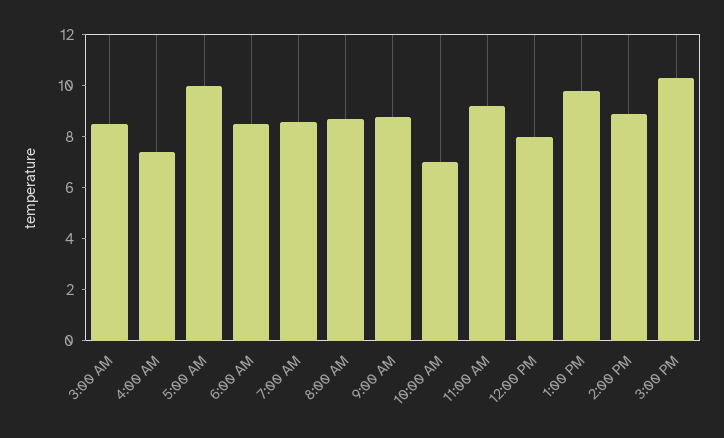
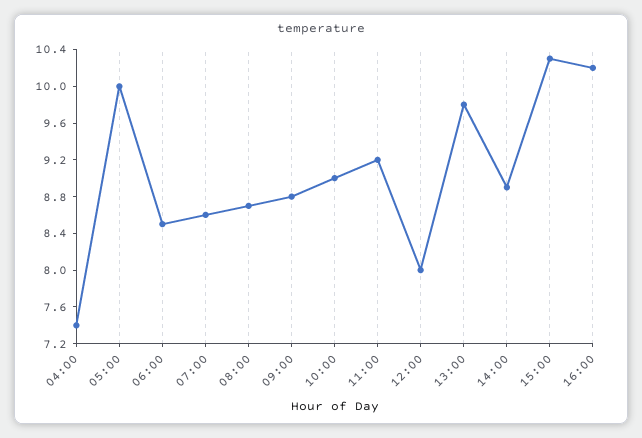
3:00 AM: 8.5 -> none
10:00 AM: 7 -> 9
16:00: none -> 10.2

